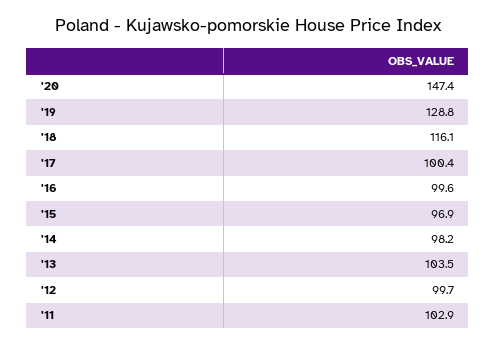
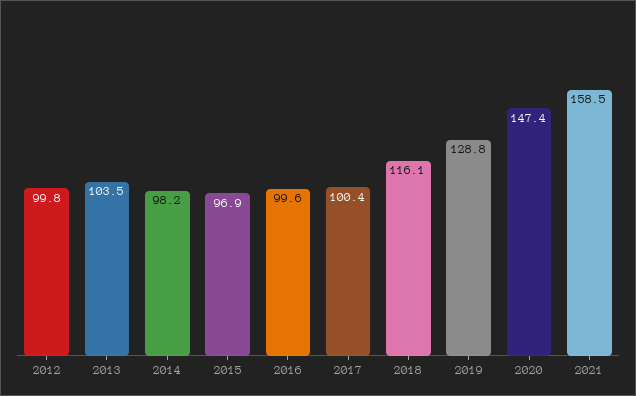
'12: 99.7 -> 99.8
'11: 102.9 -> none
2021: none -> 158.5

